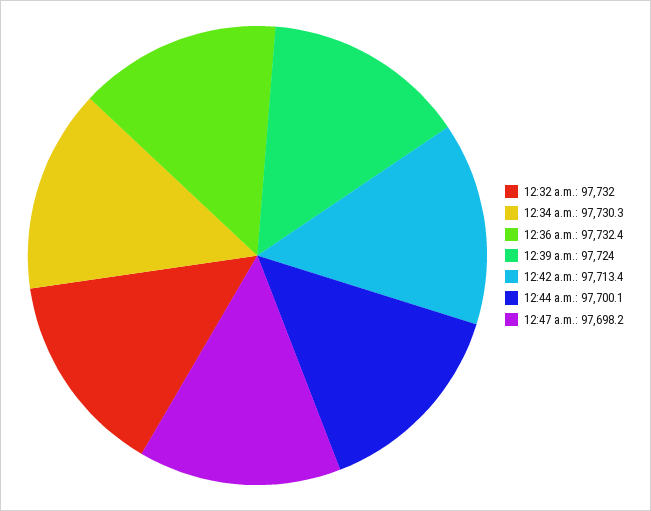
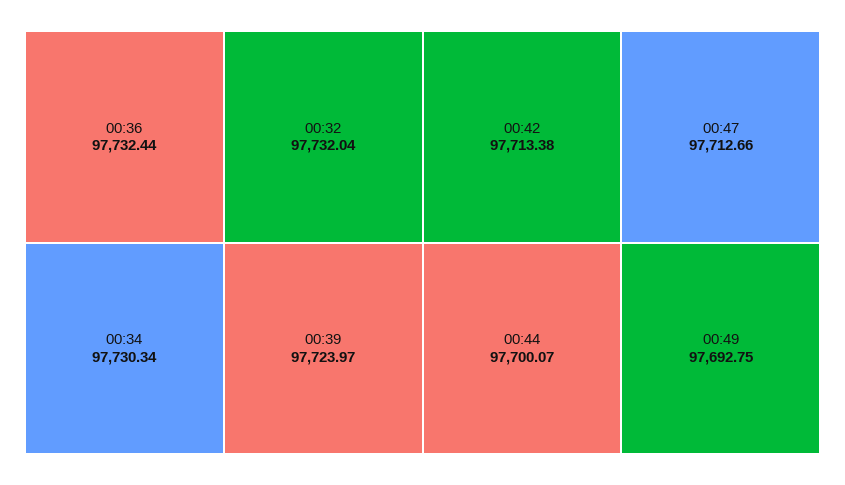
12:47 a.m.: 97698.2 -> 97712.66
00:49: none -> 97692.75

